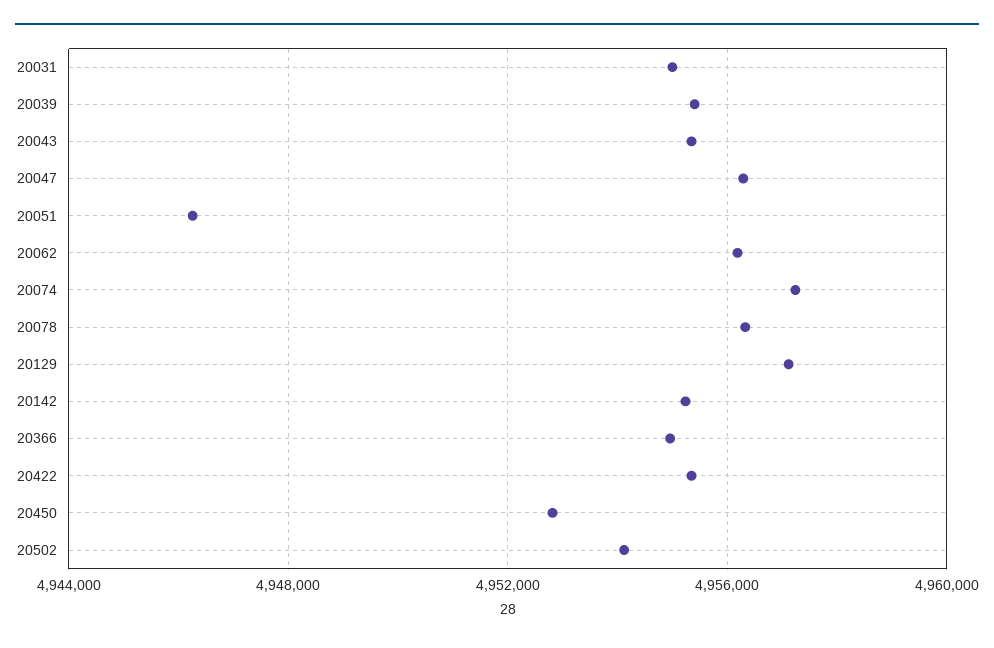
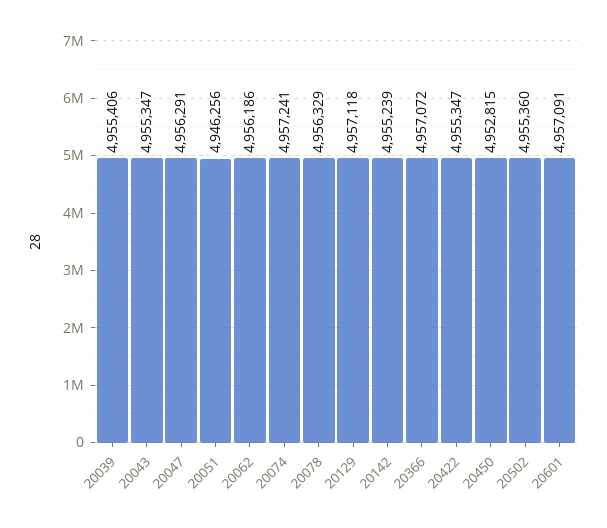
20031: 4955000 -> none
20366: 4955000 -> 4957072
20502: 4954000 -> 4955360
20601: none -> 4957091

